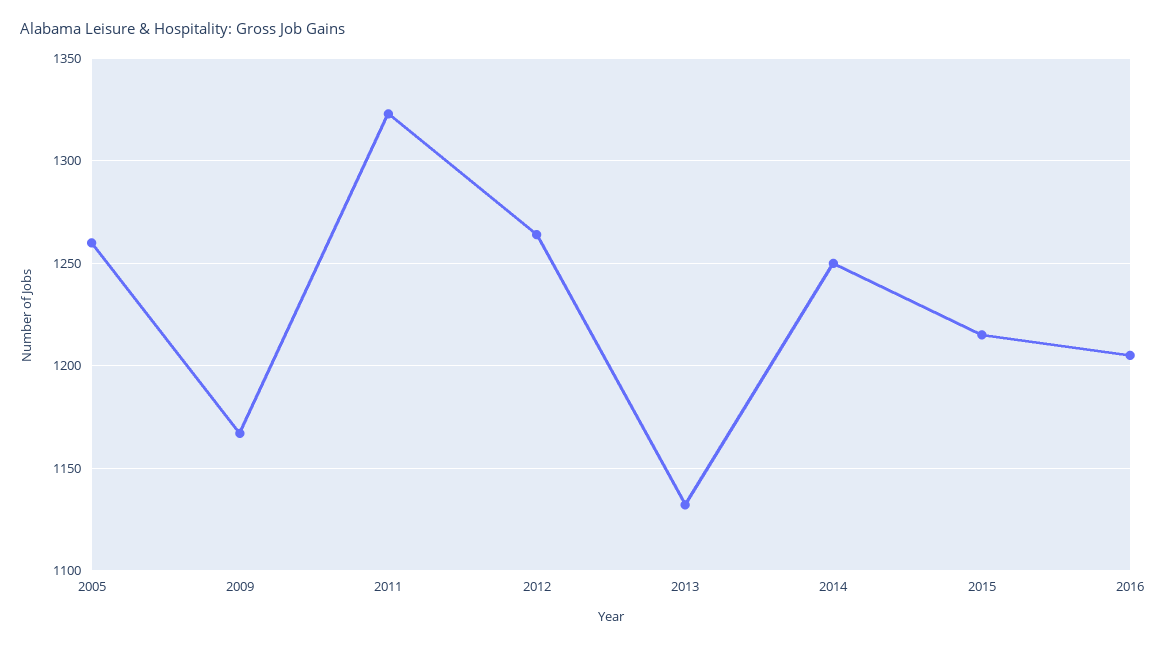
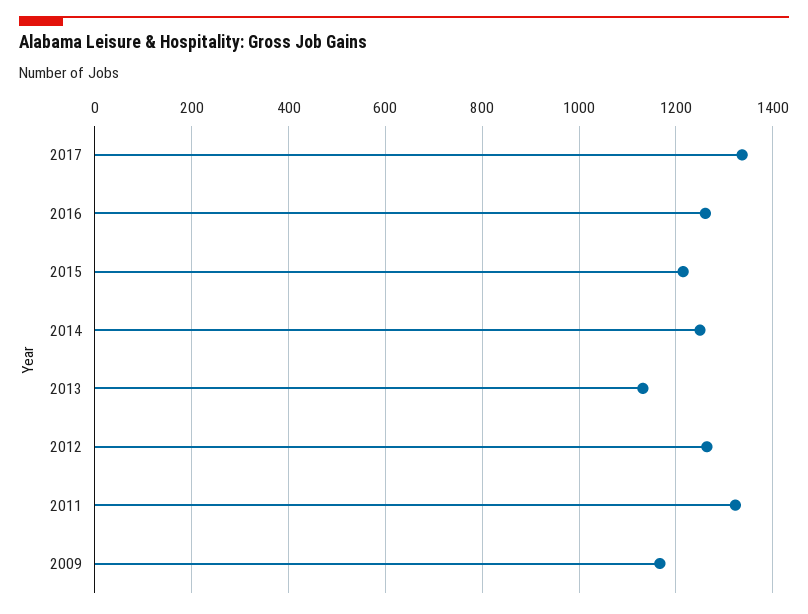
2005: 1260 -> none
2016: 1205 -> 1260
2017: none -> 1340

